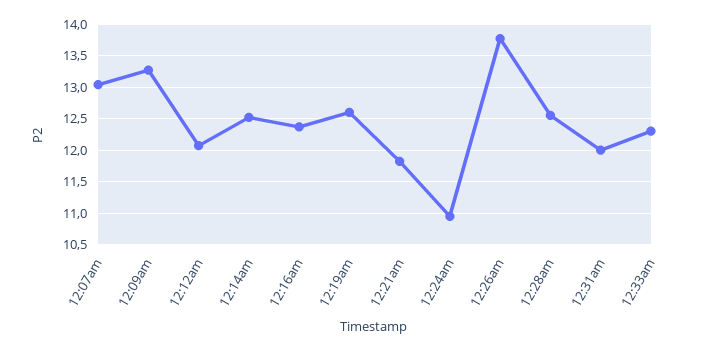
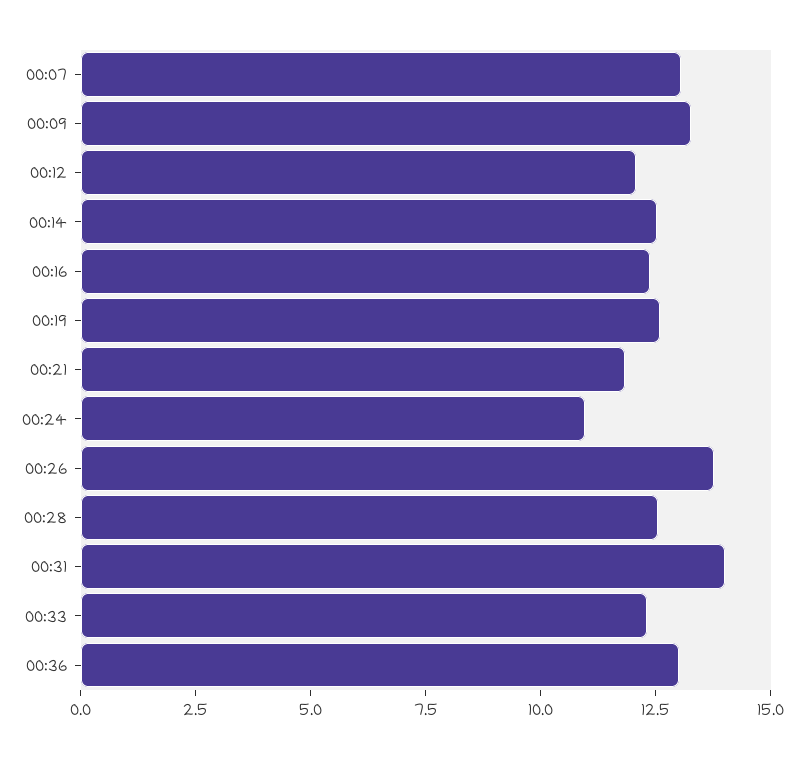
12:31am: 12 -> 14
00:36: none -> 13

